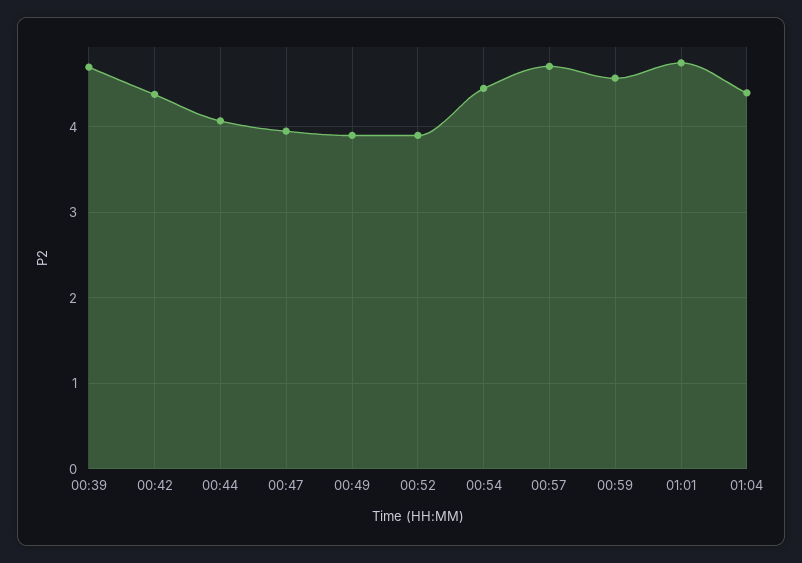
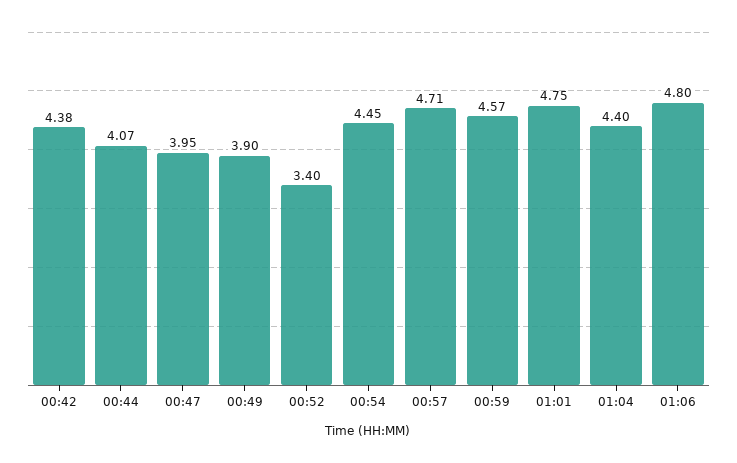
00:39: 4.7 -> none
00:52: 3.9 -> 3.4
01:06: none -> 4.8

